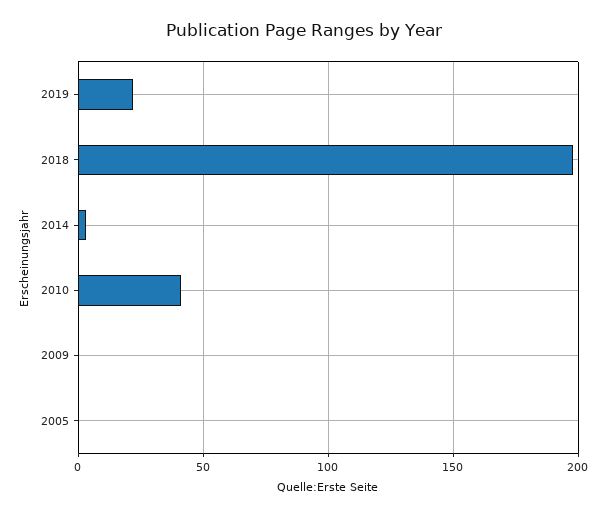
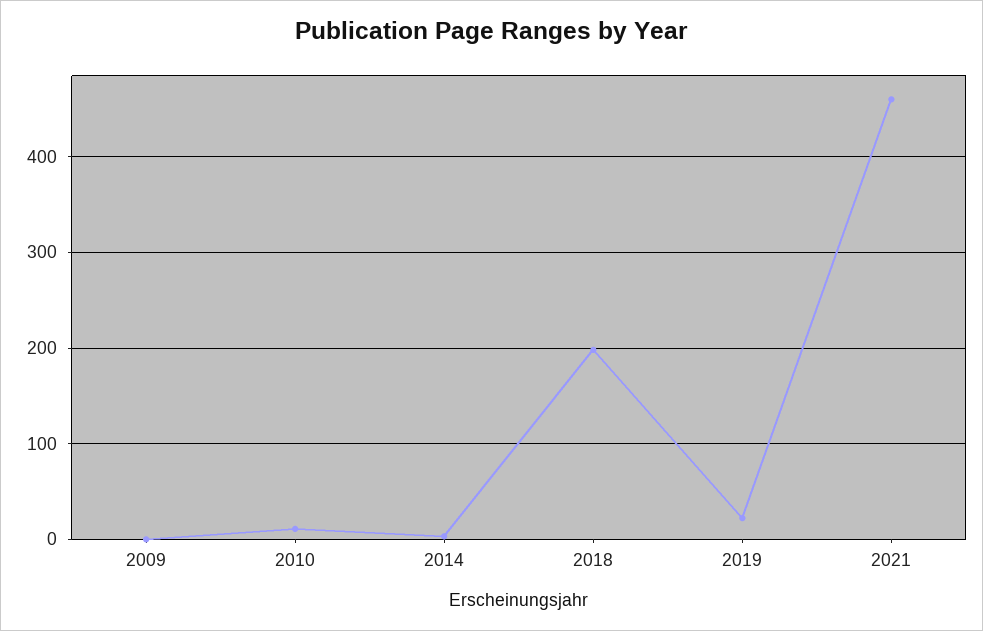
2010: 40 -> 10
2005: 0 -> none
2021: none -> 460

